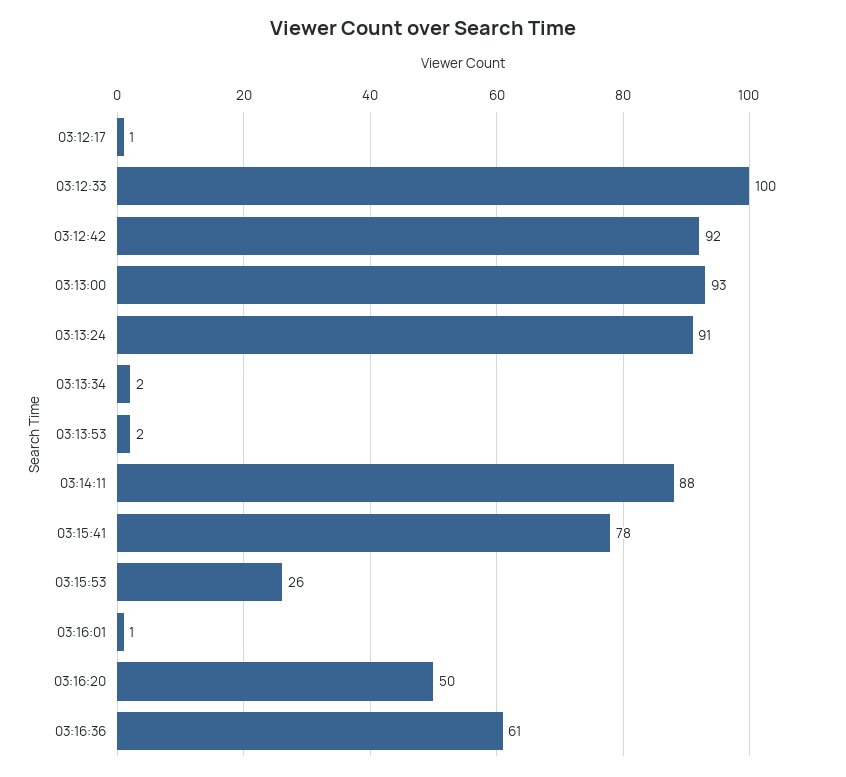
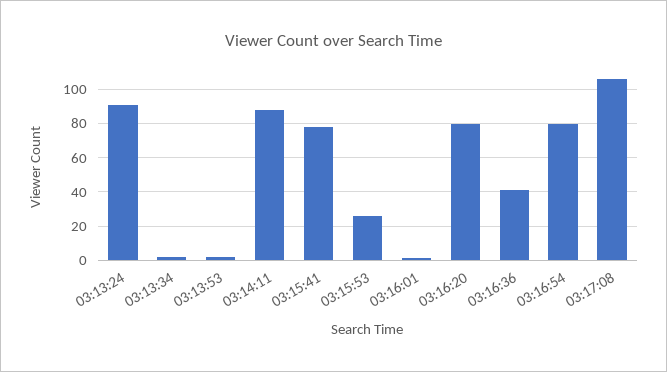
03:12:17: 1 -> none
03:12:33: 100 -> none
03:12:42: 92 -> none
03:13:00: 93 -> none
03:16:20: 50 -> 80
03:16:36: 61 -> 40
03:16:54: none -> 80
03:17:08: none -> 105

